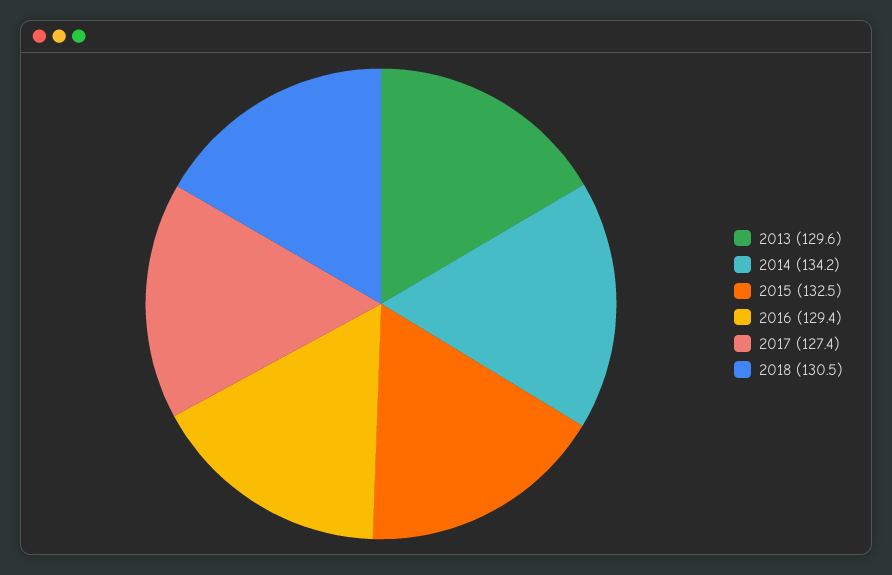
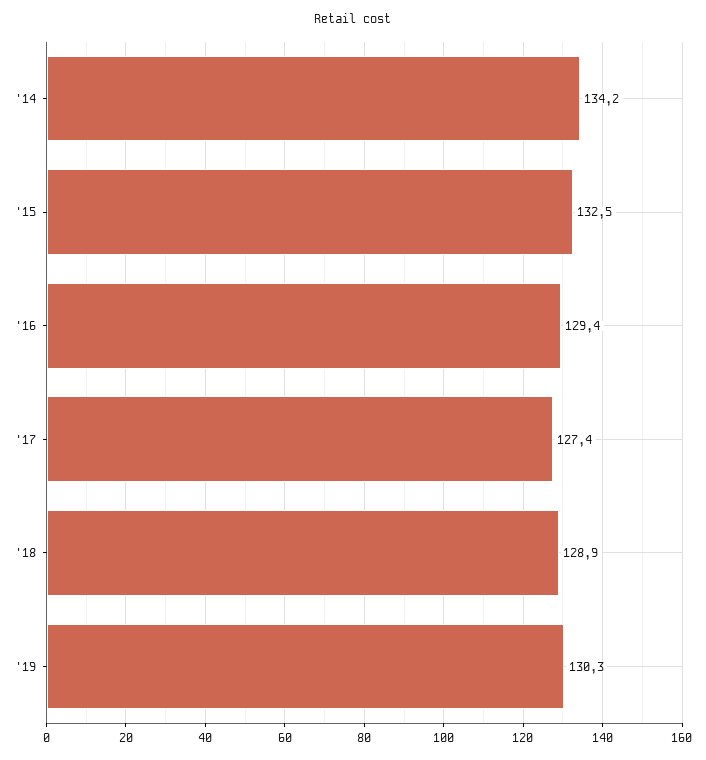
2013: 129.6 -> none
2018: 130.5 -> 128.9
'19: none -> 130.3

